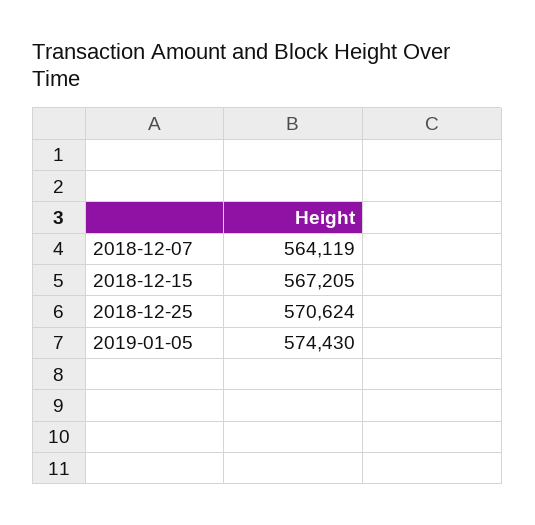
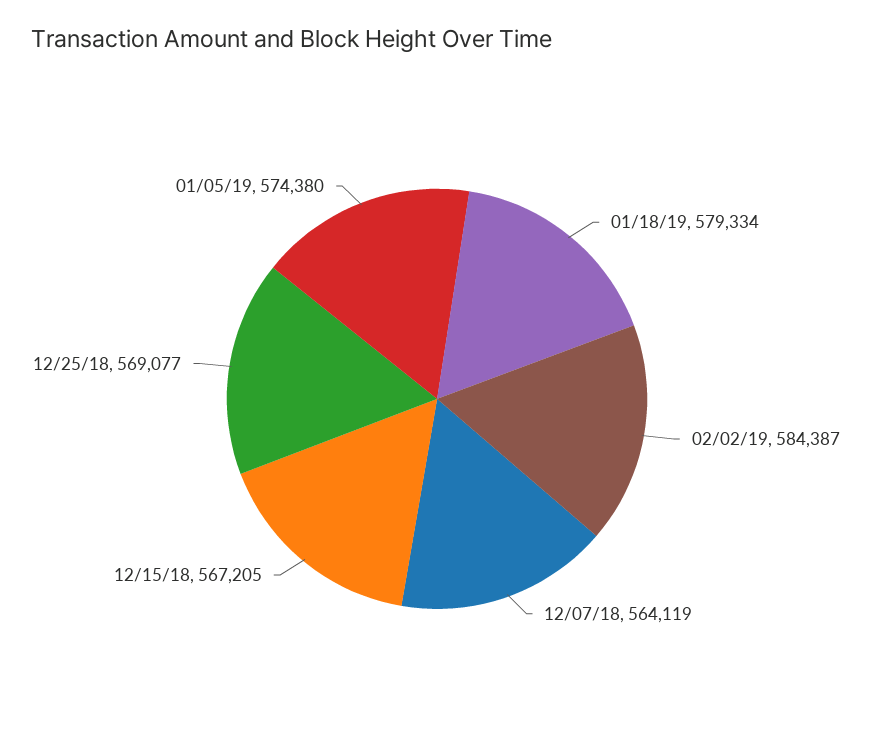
2018-12-25: 570624 -> 569077
2019-01-05: 574430 -> 574380
01/18/19: none -> 579334
02/02/19: none -> 584387

